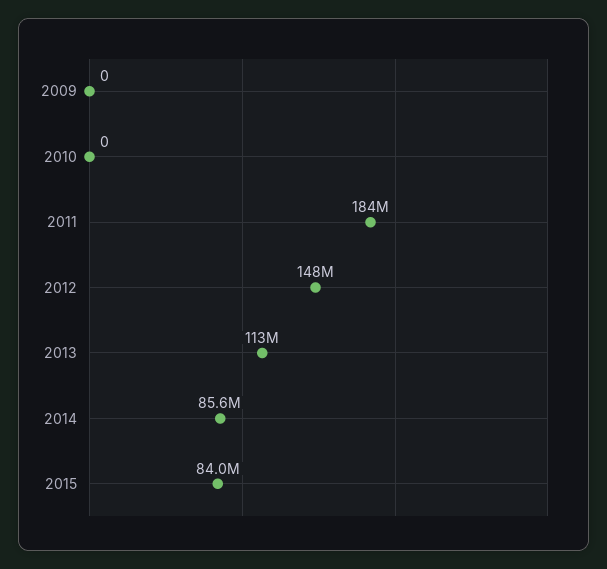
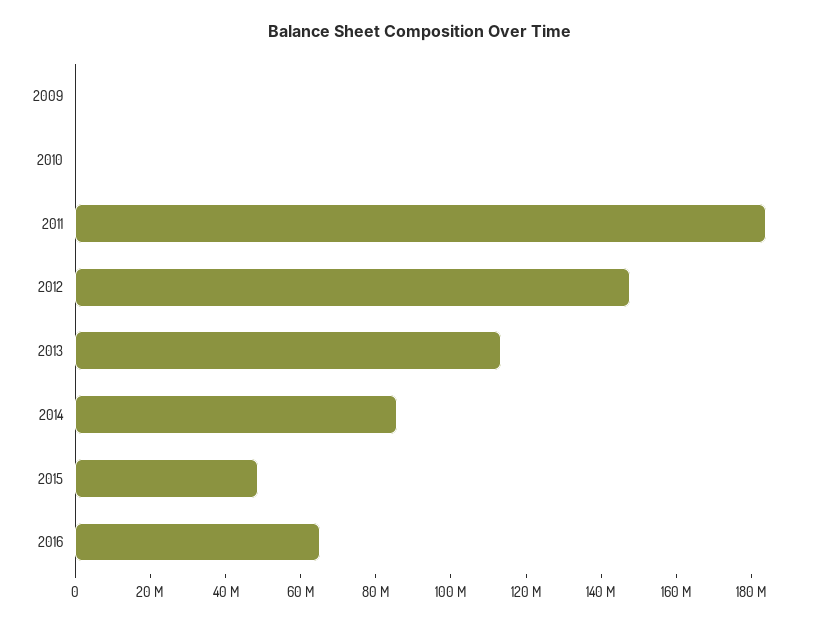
2015: 84000000 -> 50000000
2016: none -> 65000000

